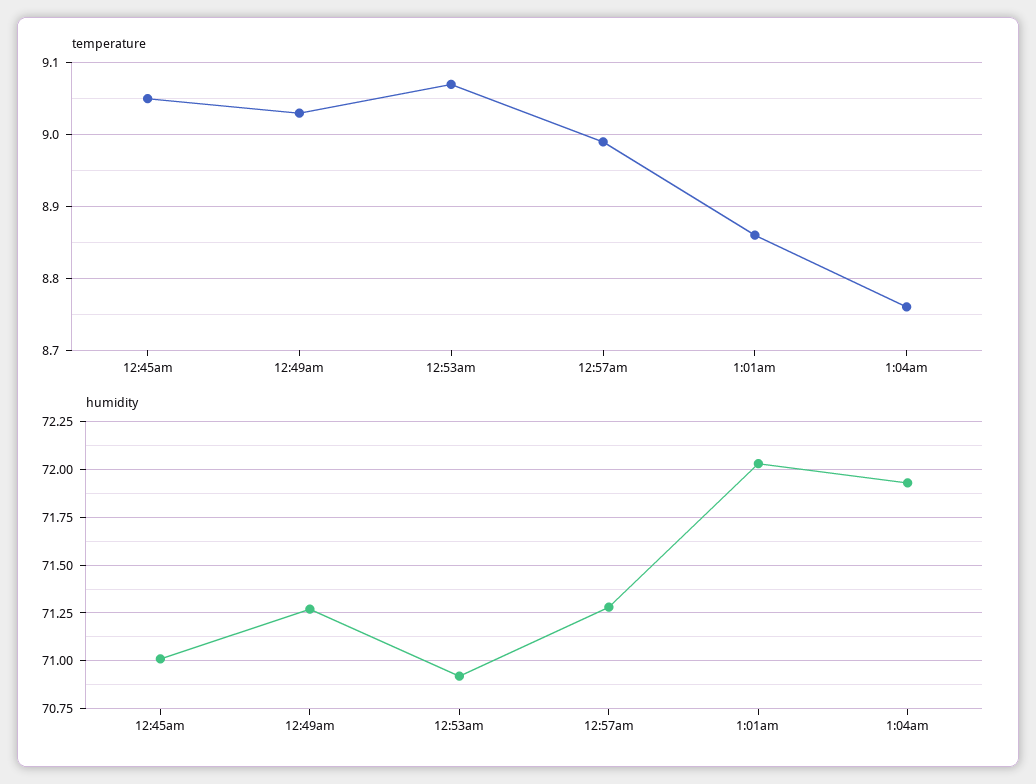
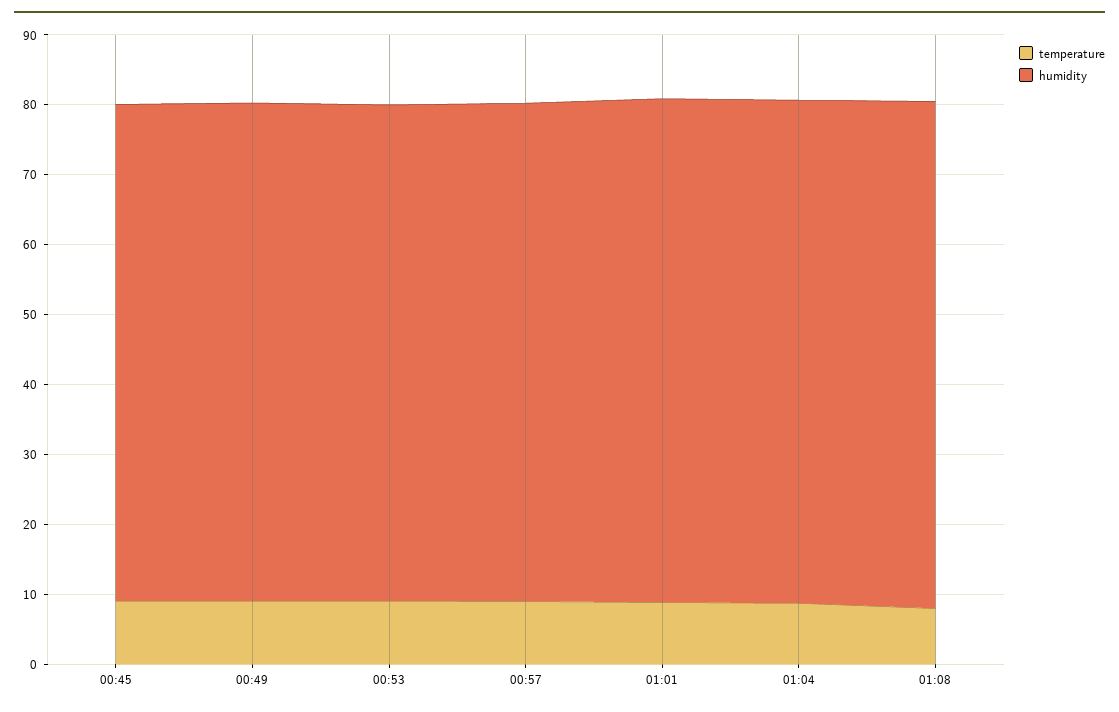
temperature, 01:08: none -> 8
humidity, 01:08: none -> 72

